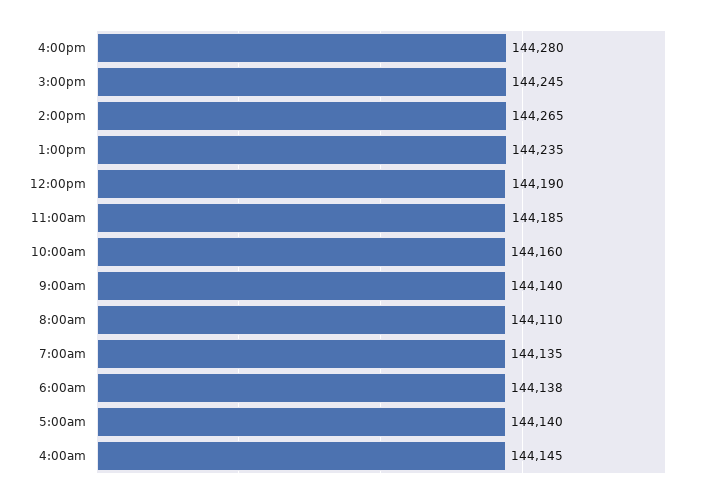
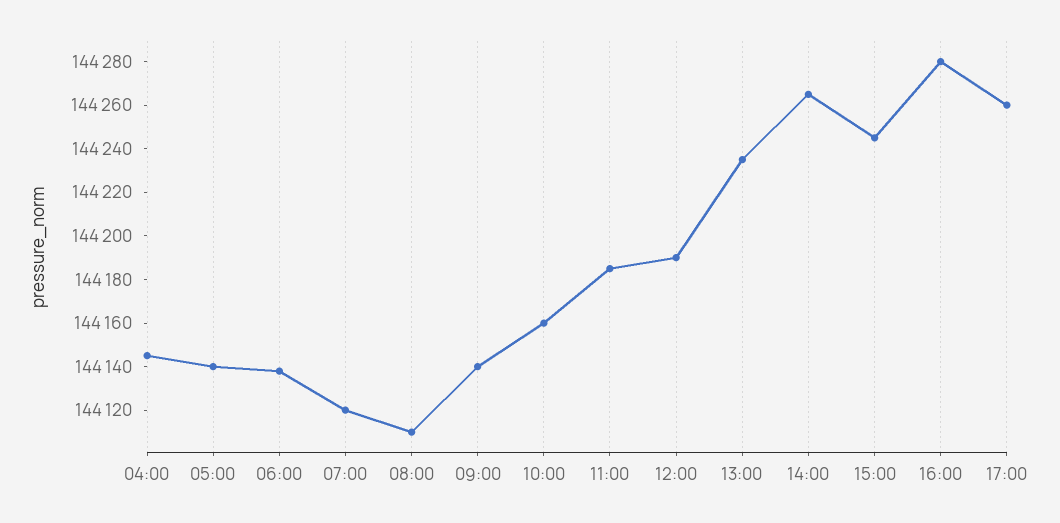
7:00am: 144135 -> 144120
17:00: none -> 144260

